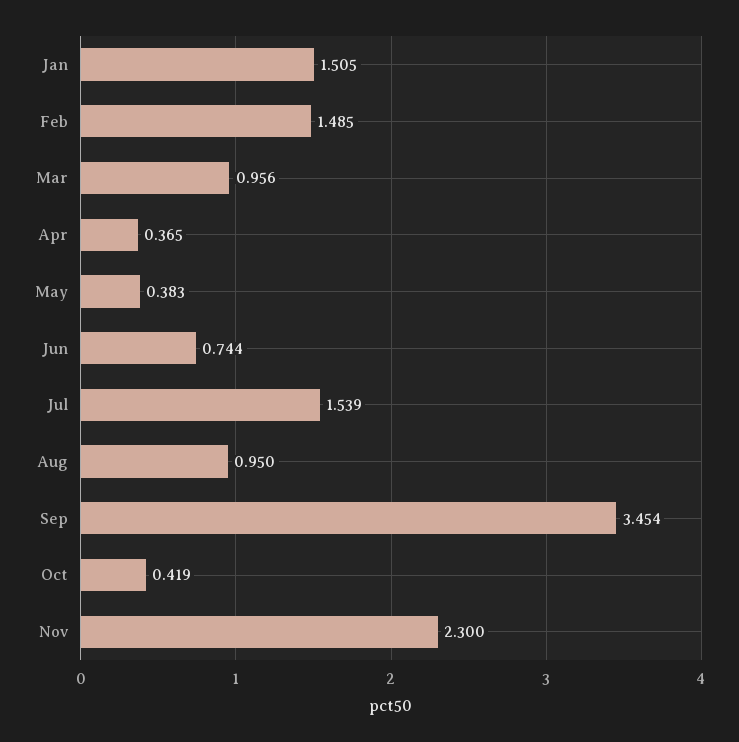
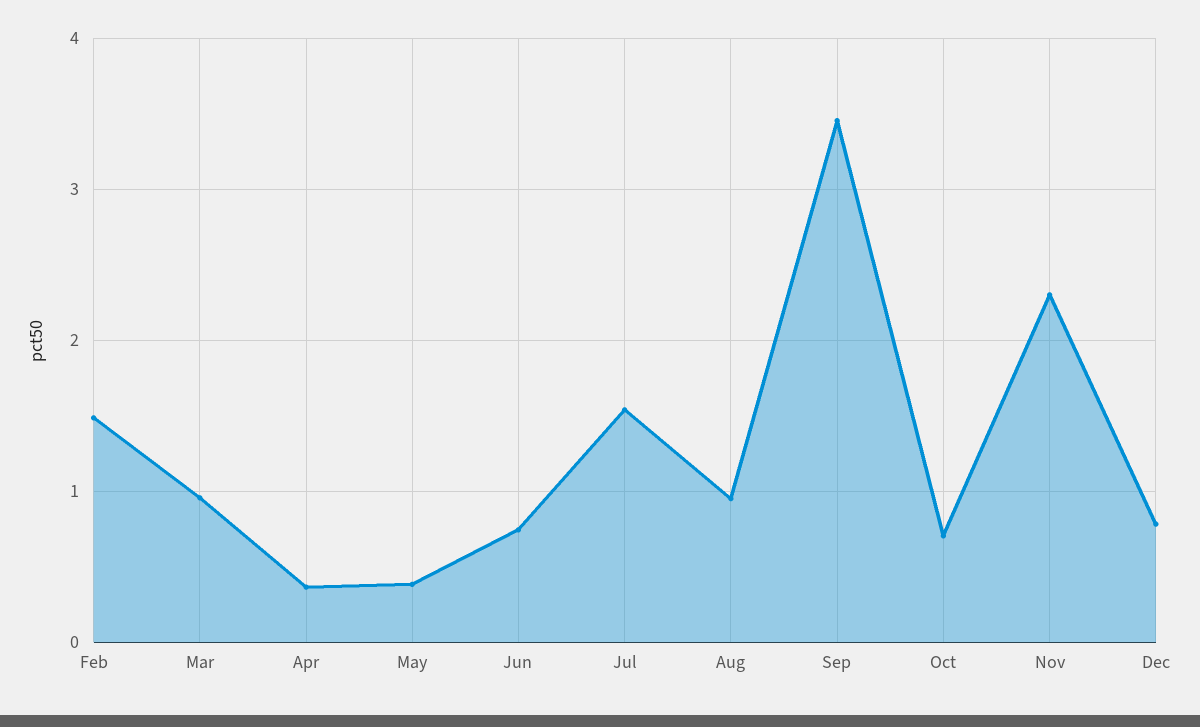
Jan: 1.505 -> none
Oct: 0.419 -> 0.7
Dec: none -> 0.8

